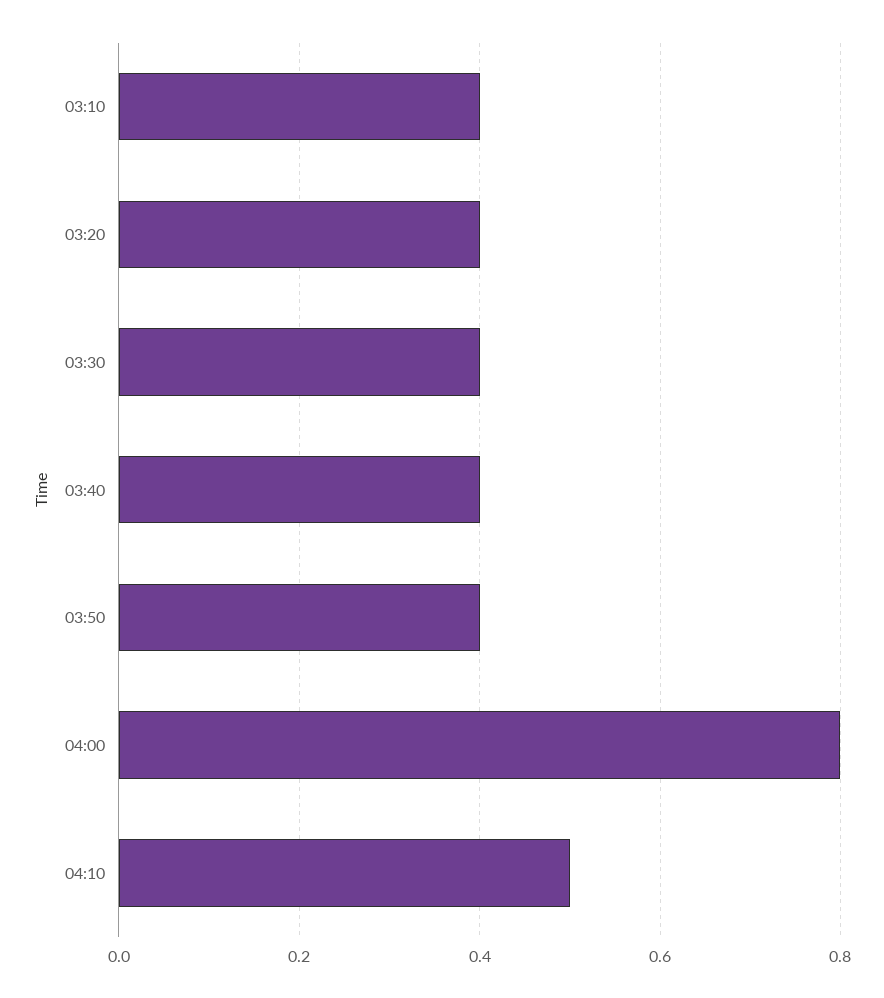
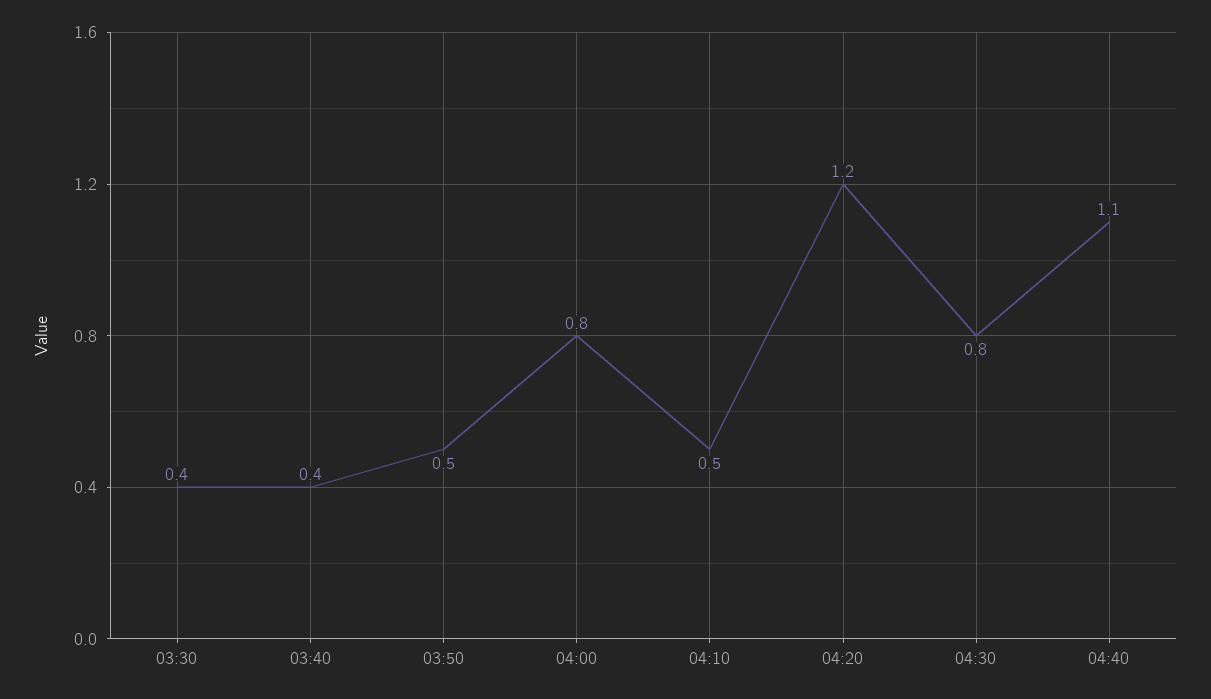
03:10: 0.4 -> none
03:20: 0.4 -> none
03:50: 0.4 -> 0.5
04:20: none -> 1.2
04:30: none -> 0.8
04:40: none -> 1.1

